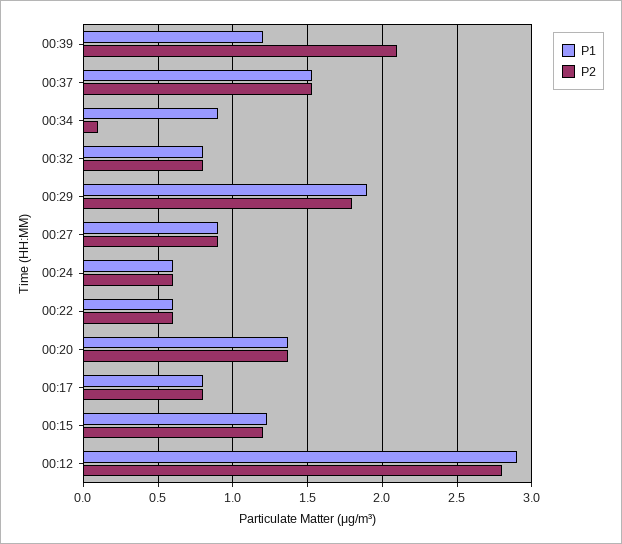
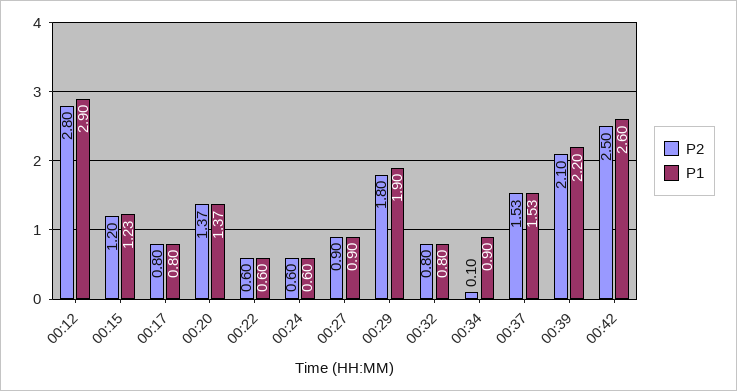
P1, 00:39: 1.2 -> 2.2
P2, 00:42: none -> 2.5
P1, 00:42: none -> 2.6

